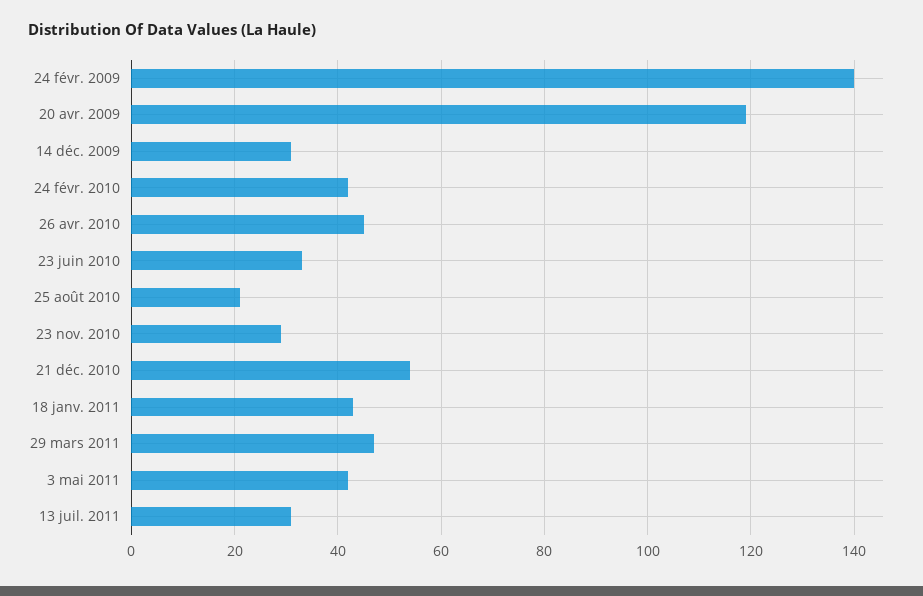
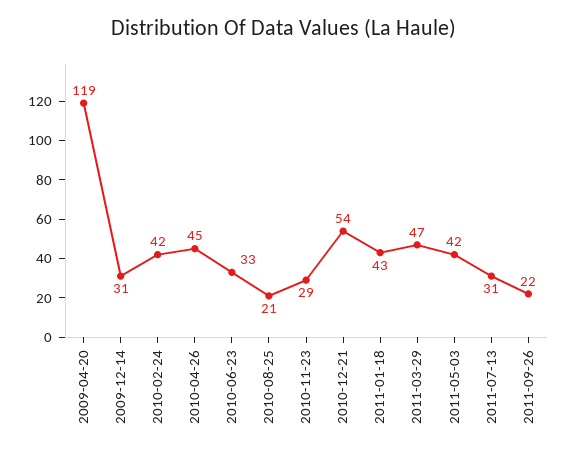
24 févr. 2009: 140 -> none
2011-09-26: none -> 22

